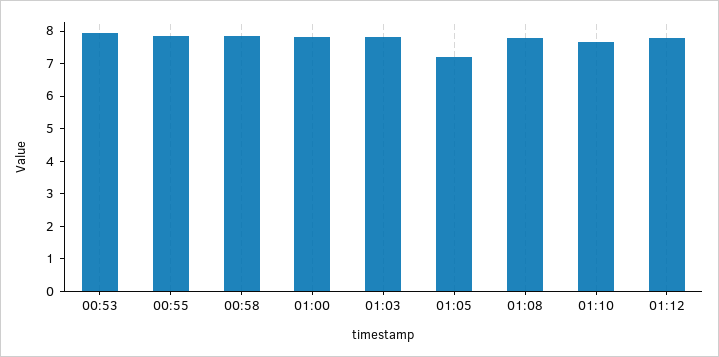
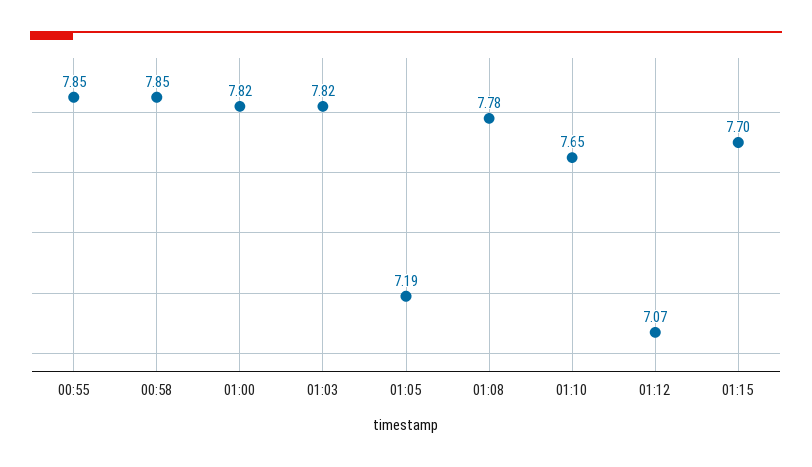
00:53: 8 -> none
01:12: 7.75 -> 7.07
01:15: none -> 7.7

